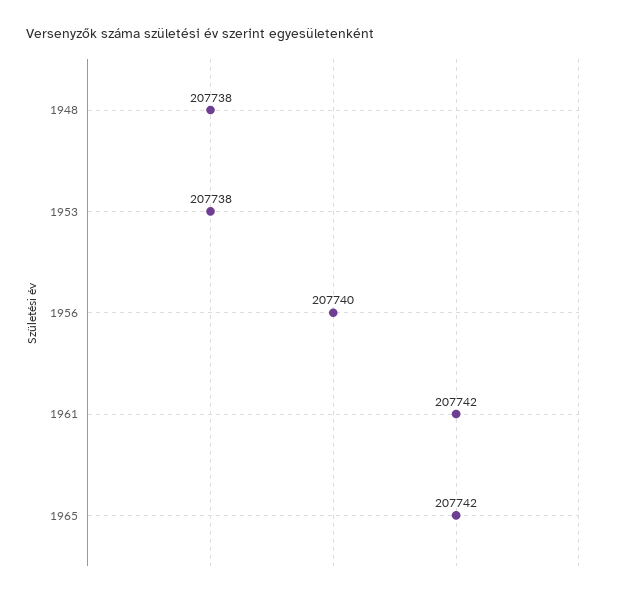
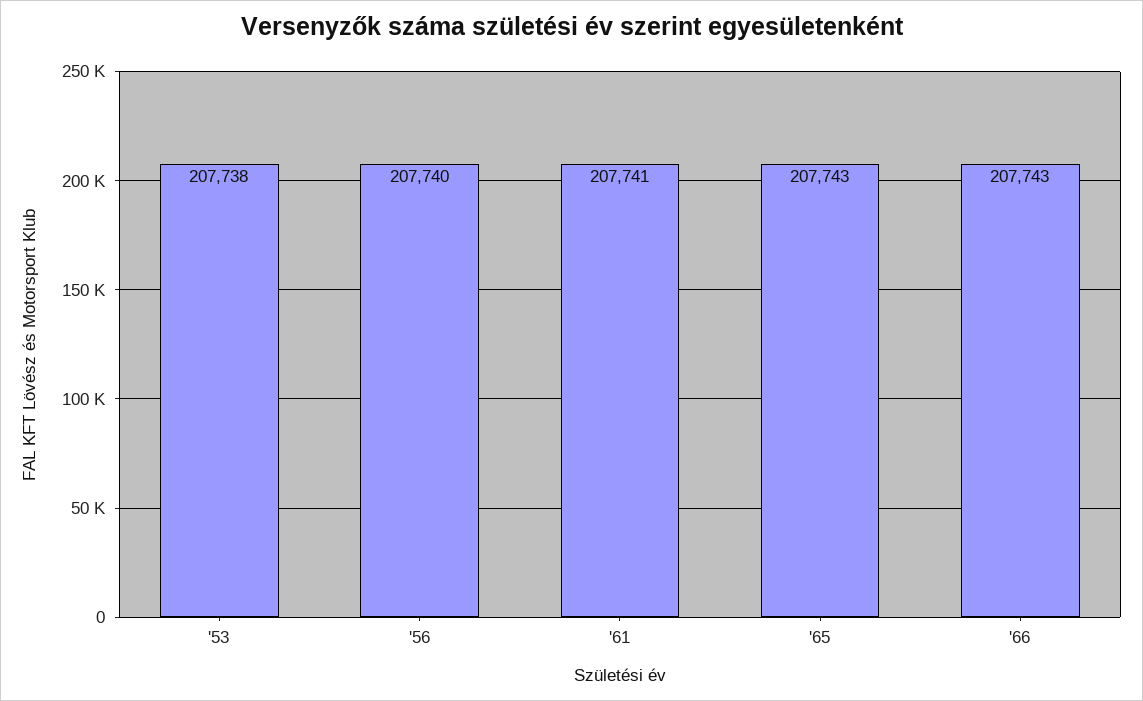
1948: 207738 -> none
1961: 207742 -> 207741
1965: 207742 -> 207743
'66: none -> 207743

